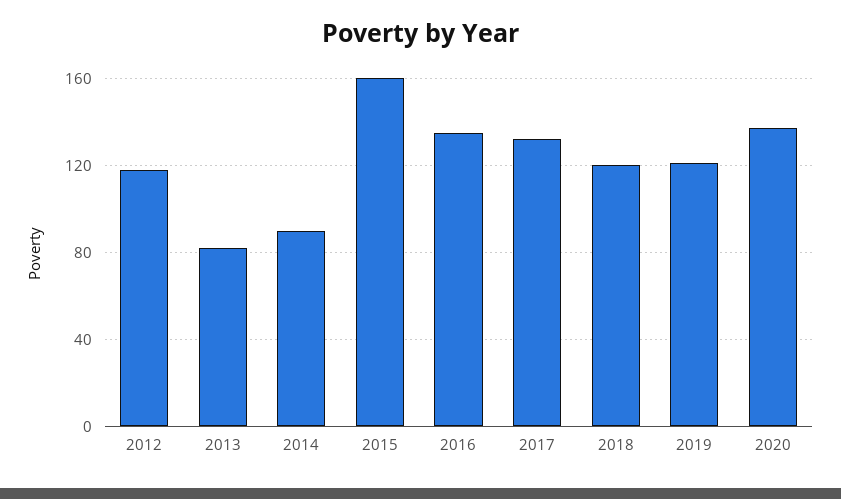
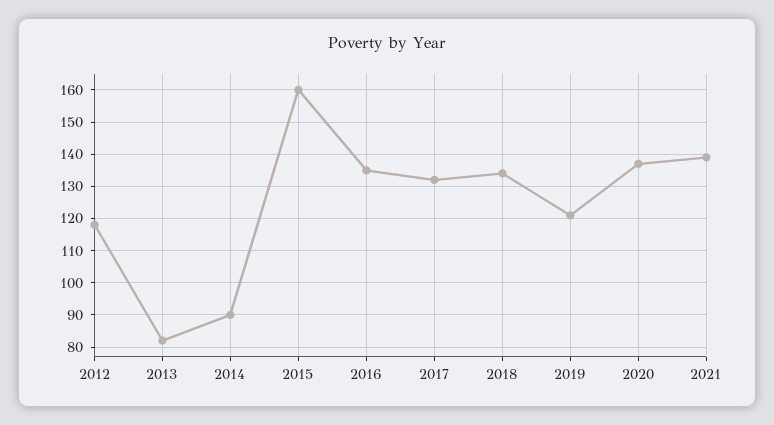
2018: 120 -> 135
2021: none -> 140

